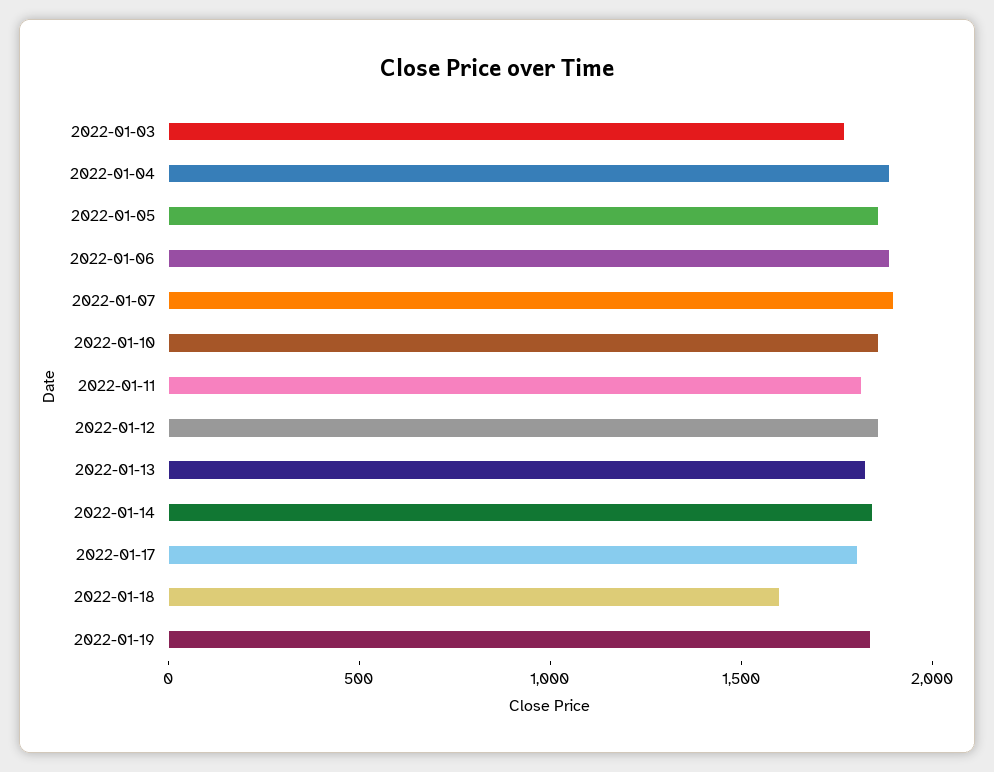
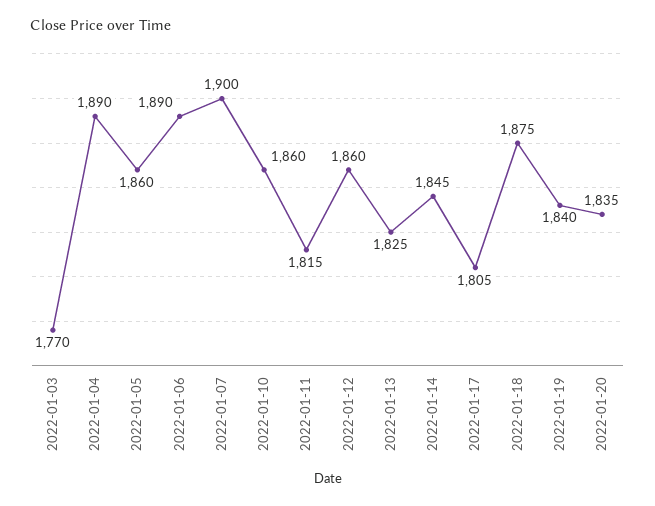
2022-01-18: 1600 -> 1875
2022-01-20: none -> 1835

